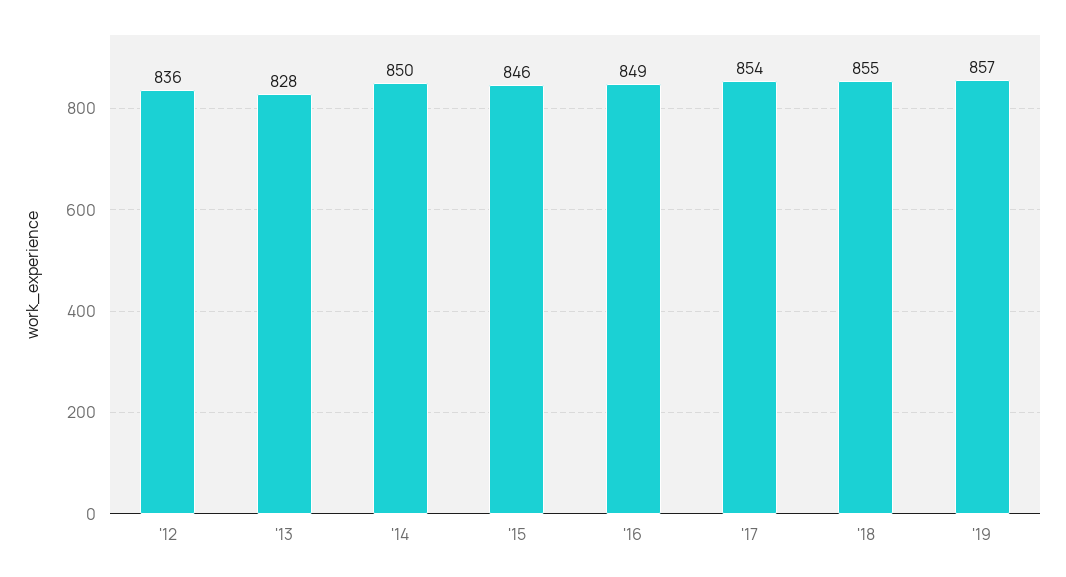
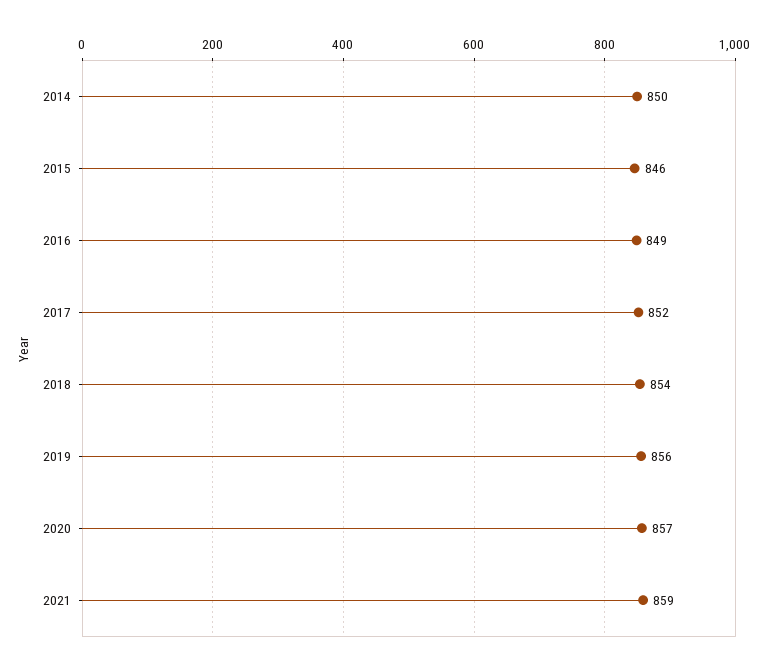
'12: 836 -> none
'13: 828 -> none
'17: 854 -> 852
'18: 855 -> 854
'19: 857 -> 856
2020: none -> 857
2021: none -> 859

